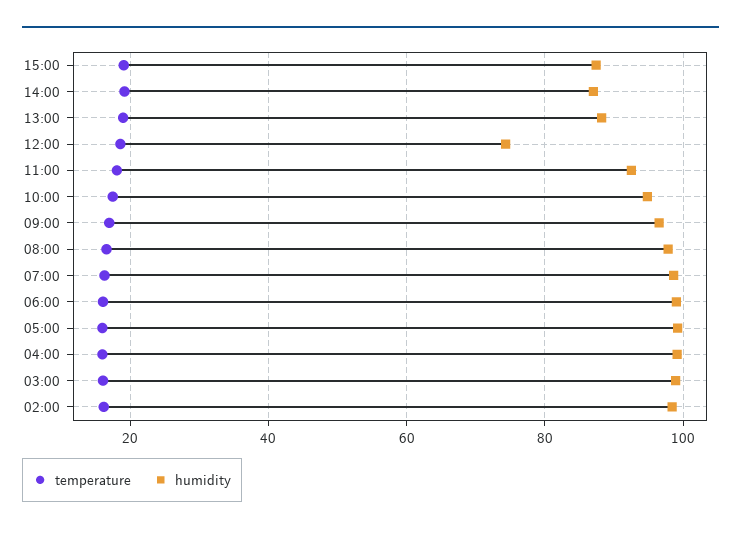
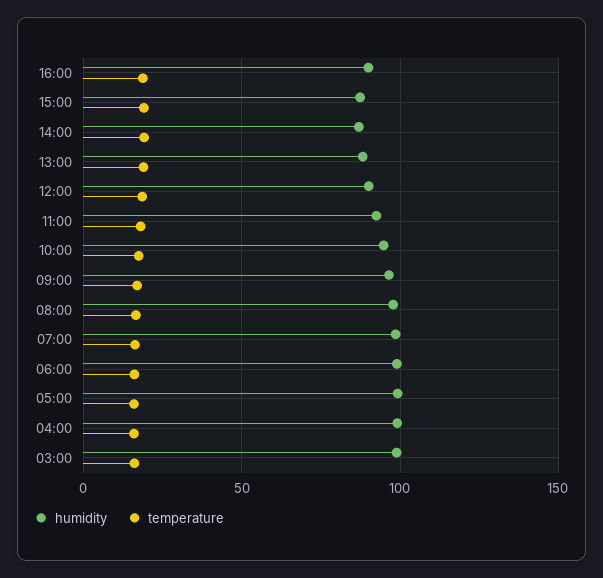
humidity, 12:00: 74 -> 90
temperature, 02:00: 16 -> none
humidity, 02:00: 98 -> none
humidity, 16:00: none -> 90
temperature, 16:00: none -> 20

